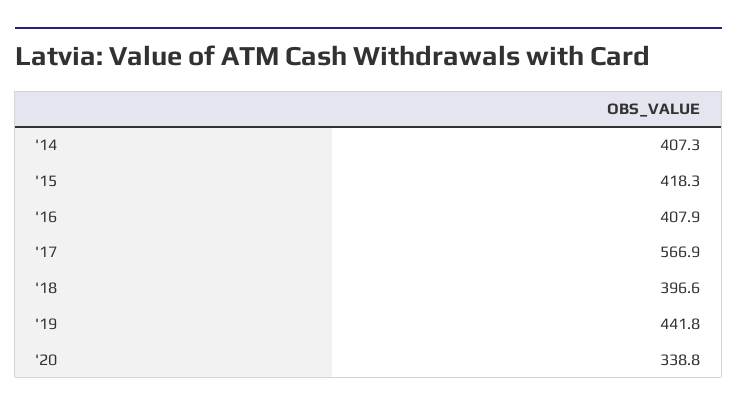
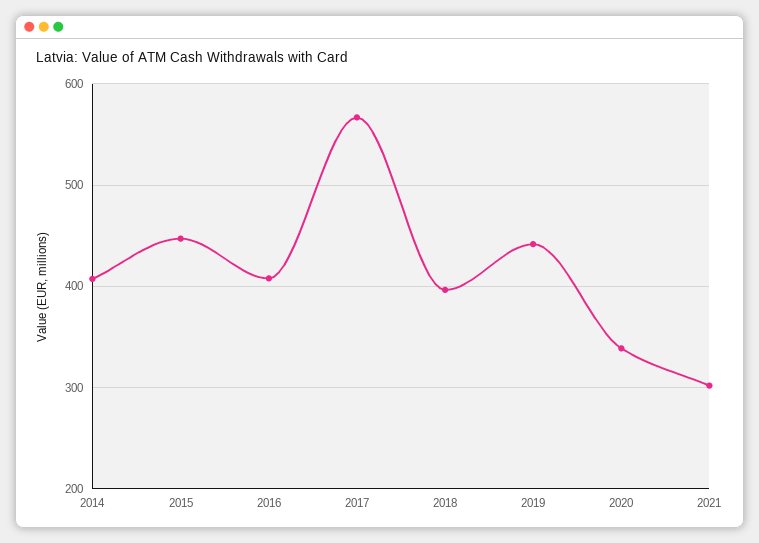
'15: 418.3 -> 450
2021: none -> 300

